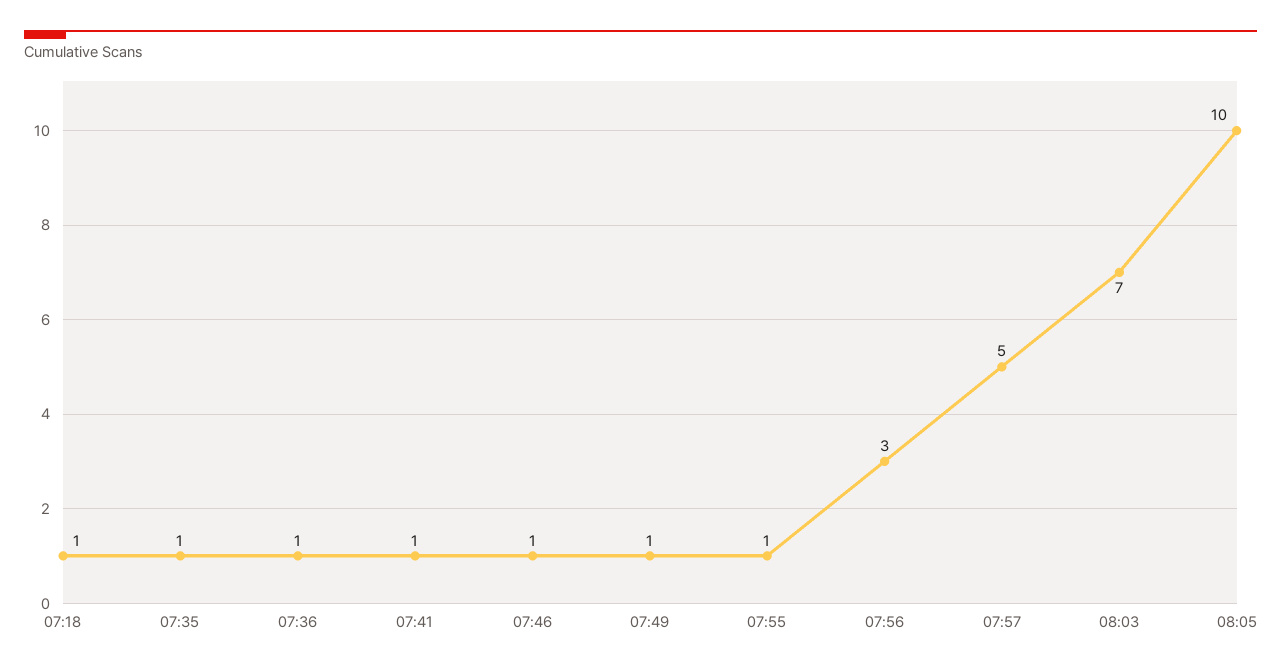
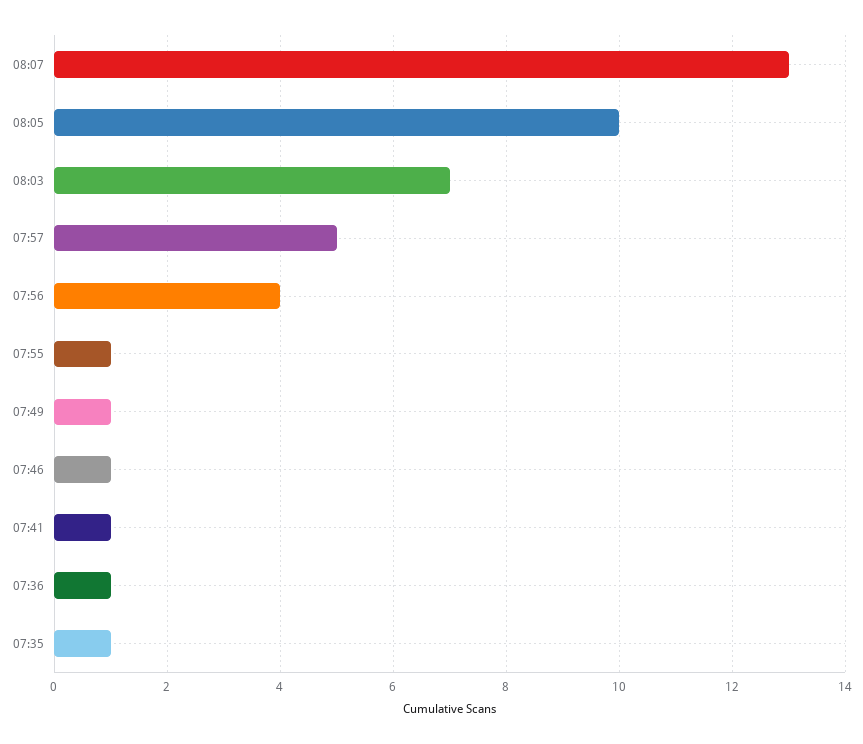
07:18: 1 -> none
07:56: 3 -> 4
08:07: none -> 13

